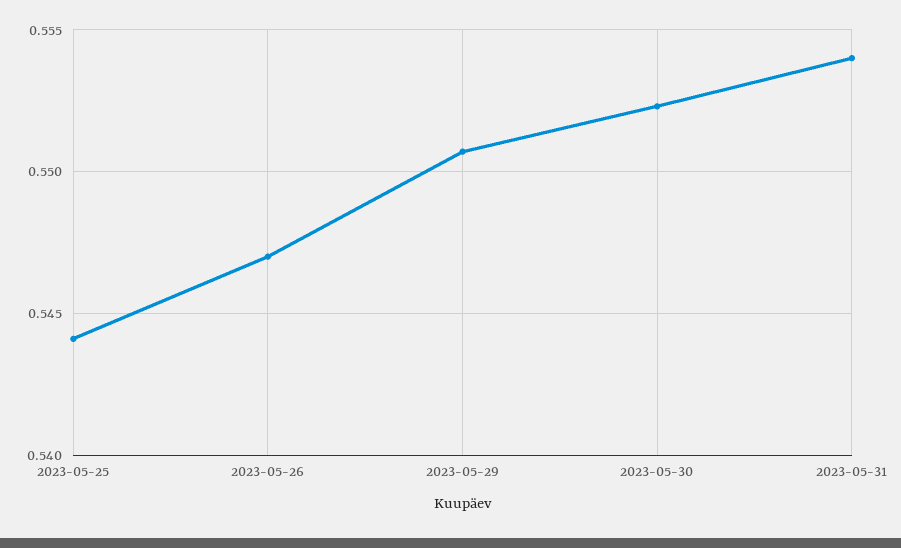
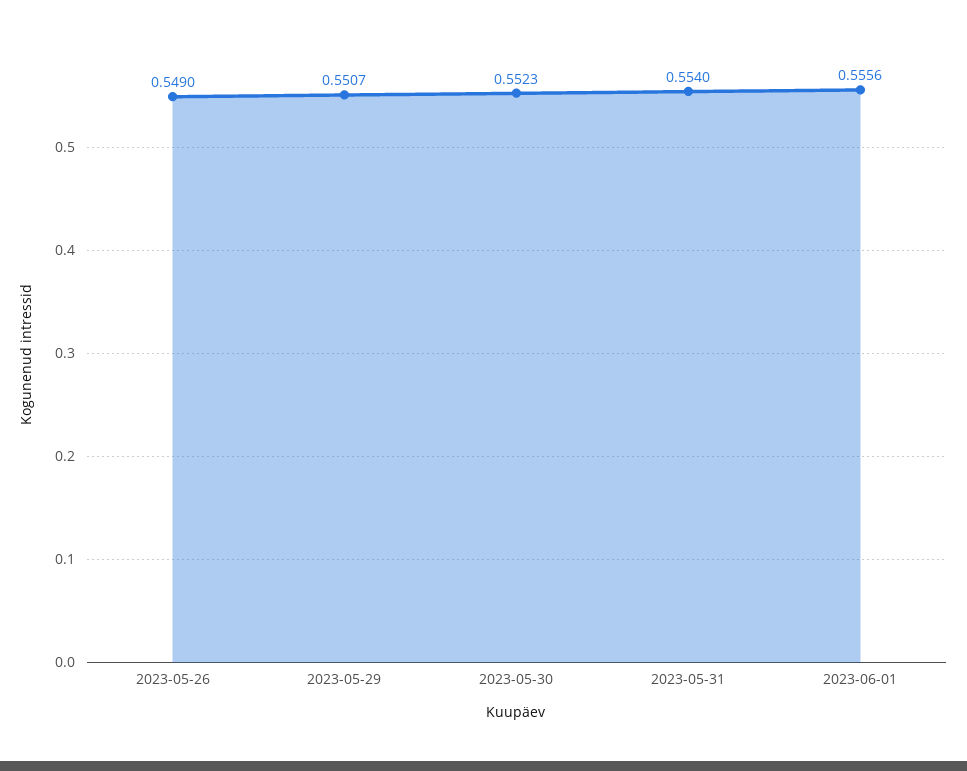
2023-05-25: 0.544 -> none
2023-05-26: 0.547 -> 0.549
2023-06-01: none -> 0.5556

